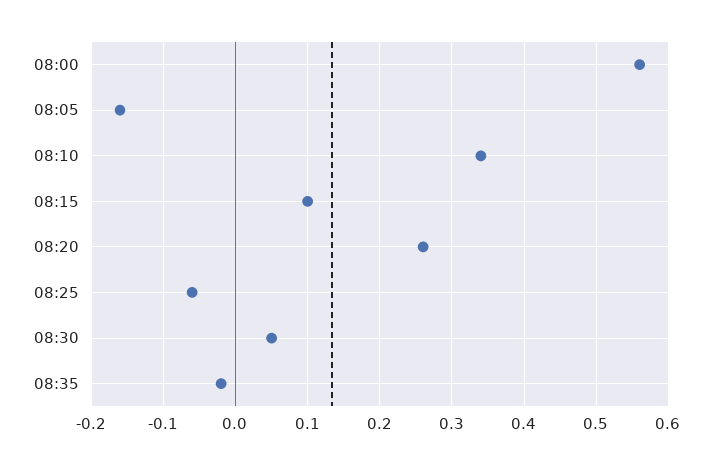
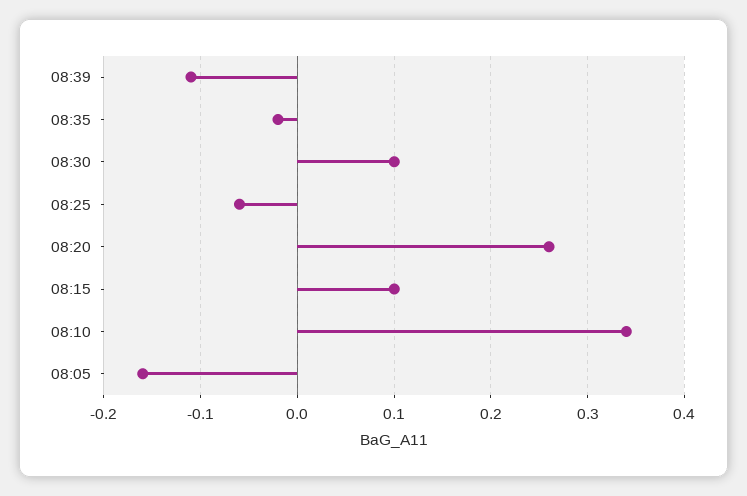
08:00: 0.56 -> none
08:30: 0.05 -> 0.1
08:39: none -> -0.11

